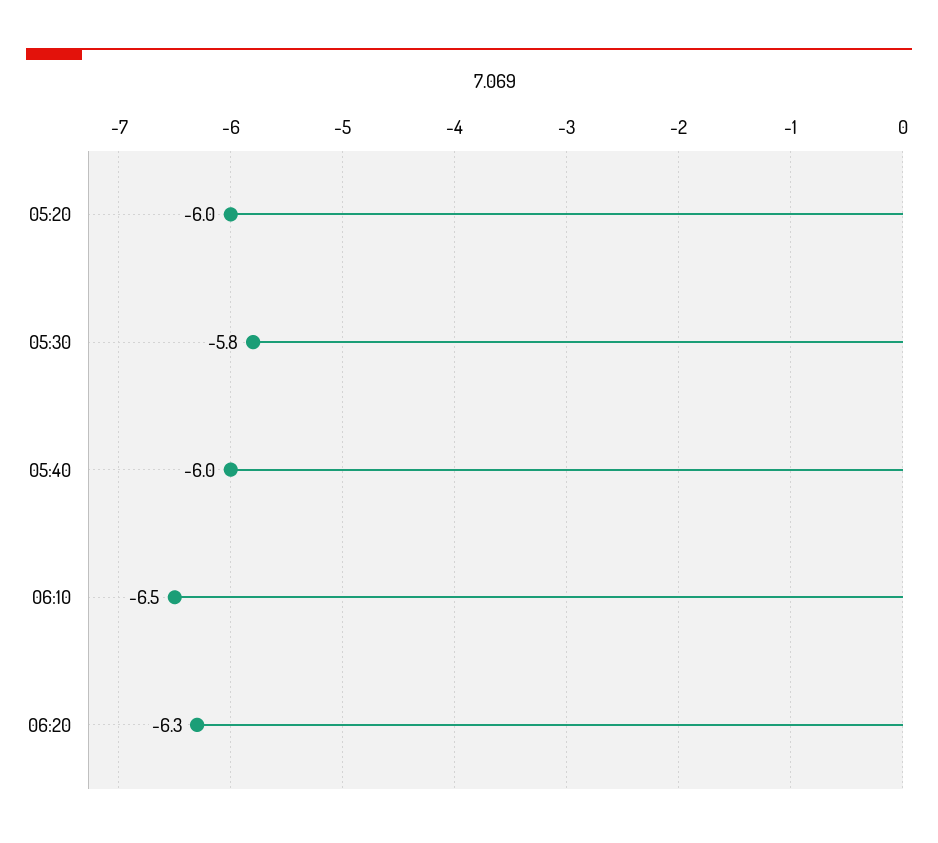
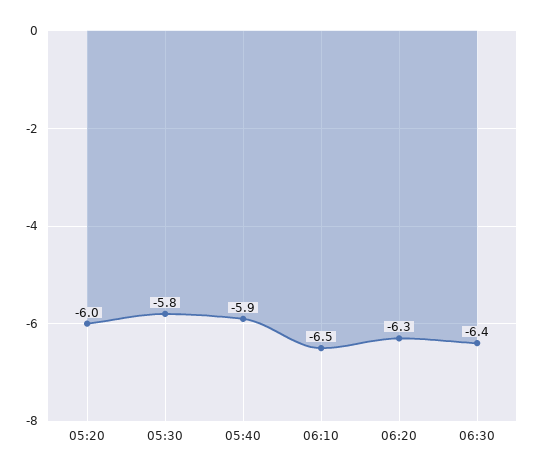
05:40: -6 -> -5.9
06:30: none -> -6.4

